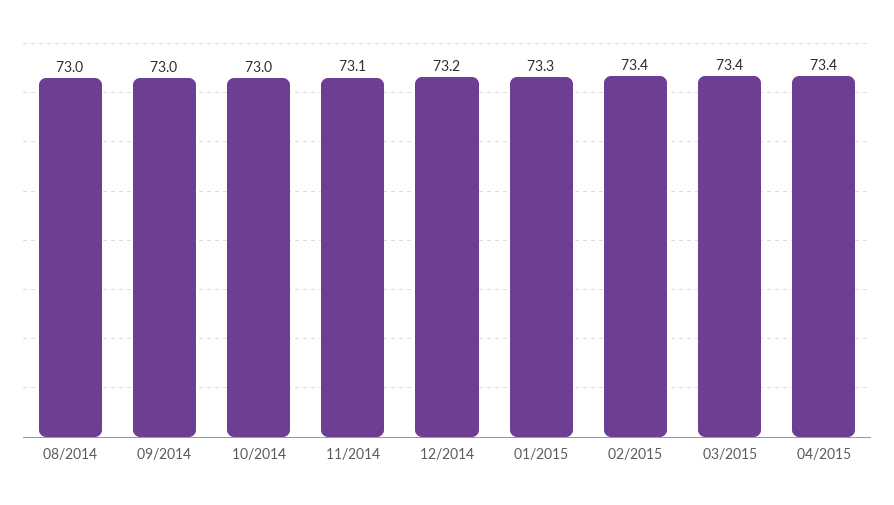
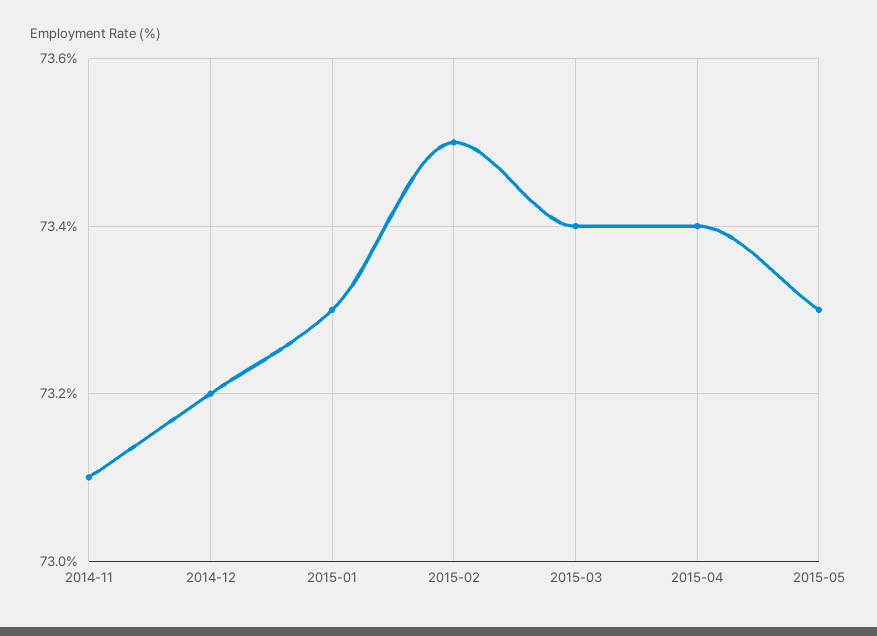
08/2014: 73 -> none
09/2014: 73 -> none
10/2014: 73 -> none
02/2015: 73.4 -> 73.5
2015-05: none -> 73.3

